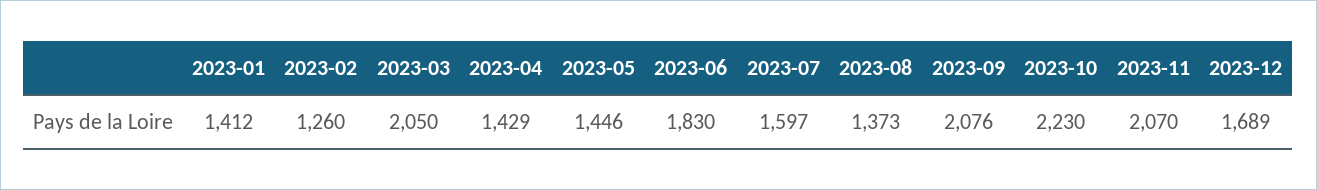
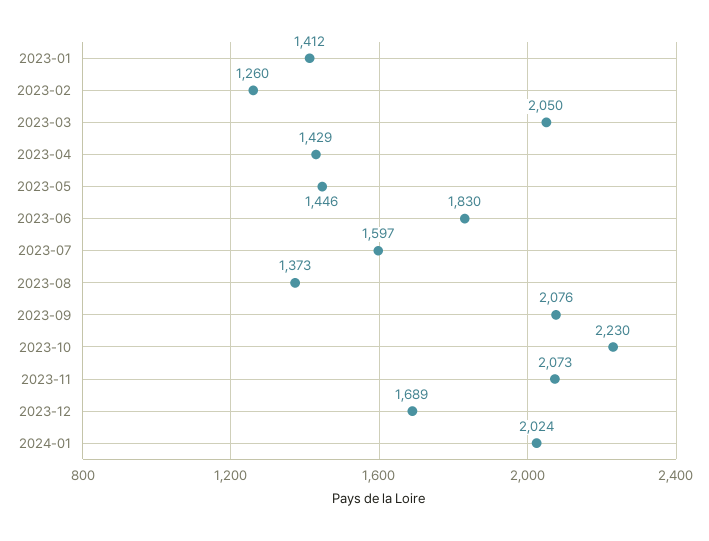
2023-11: 2070 -> 2073
2024-01: none -> 2024

